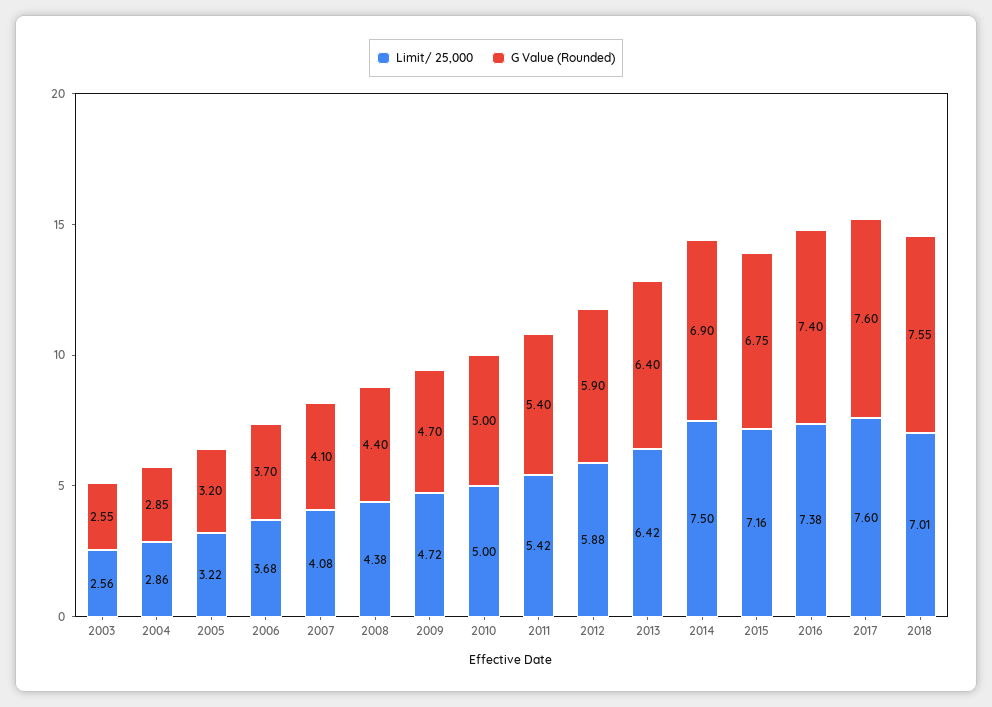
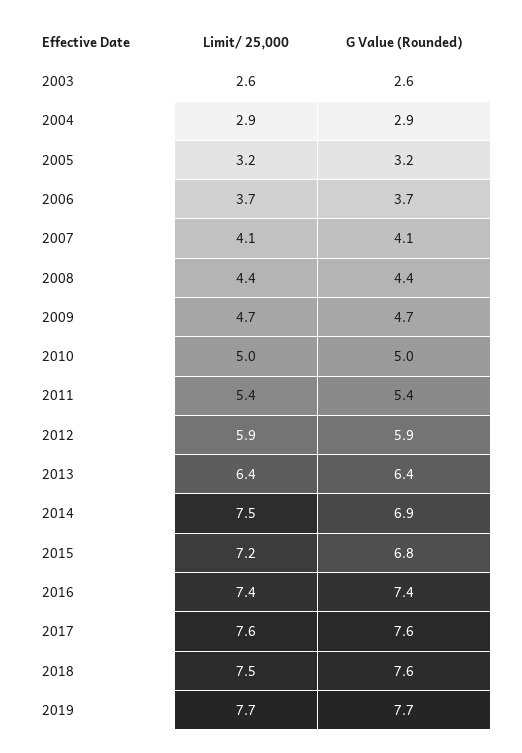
Limit/ 25,000, 2018: 7.01 -> 7.5
Limit/ 25,000, 2019: none -> 7.7
G Value (Rounded), 2019: none -> 7.7

